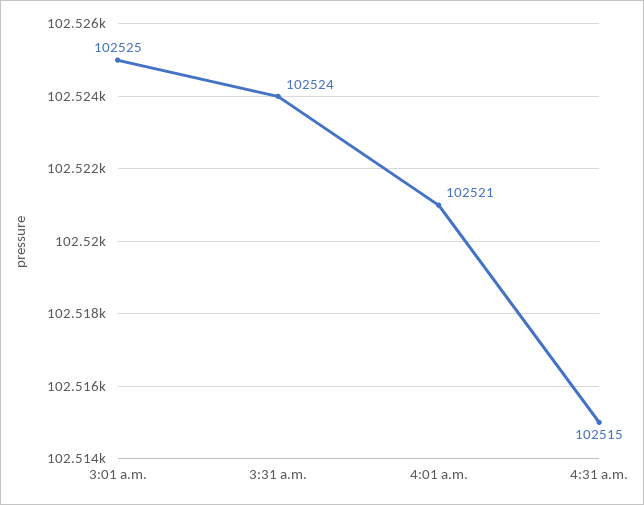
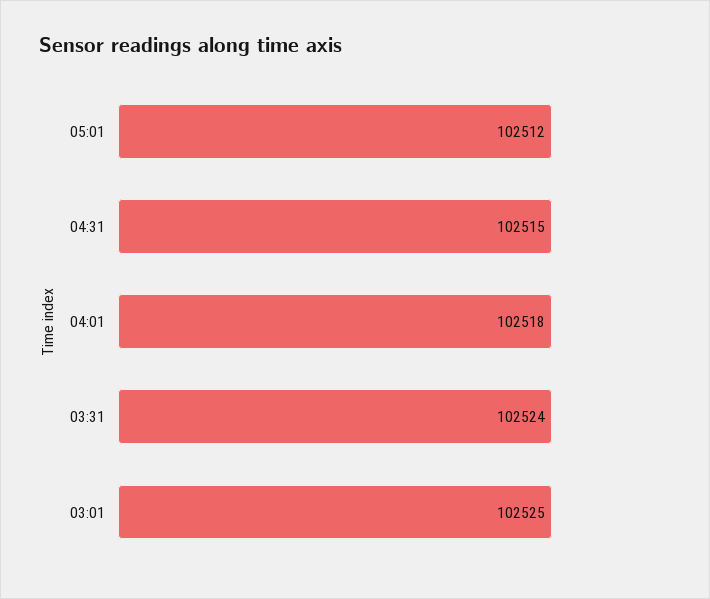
4:01 a.m.: 102521 -> 102518
05:01: none -> 102512

